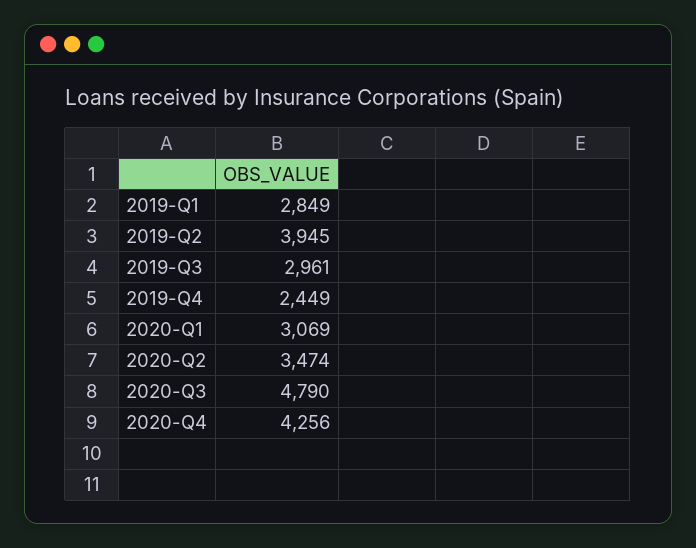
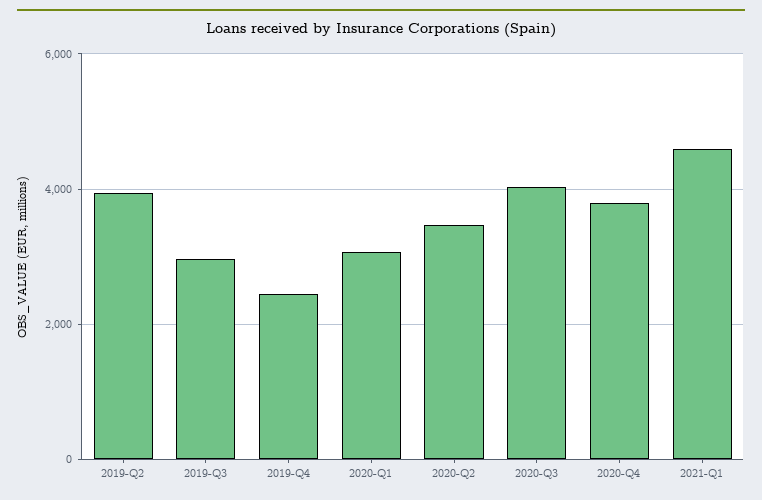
2019-Q1: 2849 -> none
2020-Q3: 4790 -> 4000
2020-Q4: 4256 -> 3800
2021-Q1: none -> 4600

